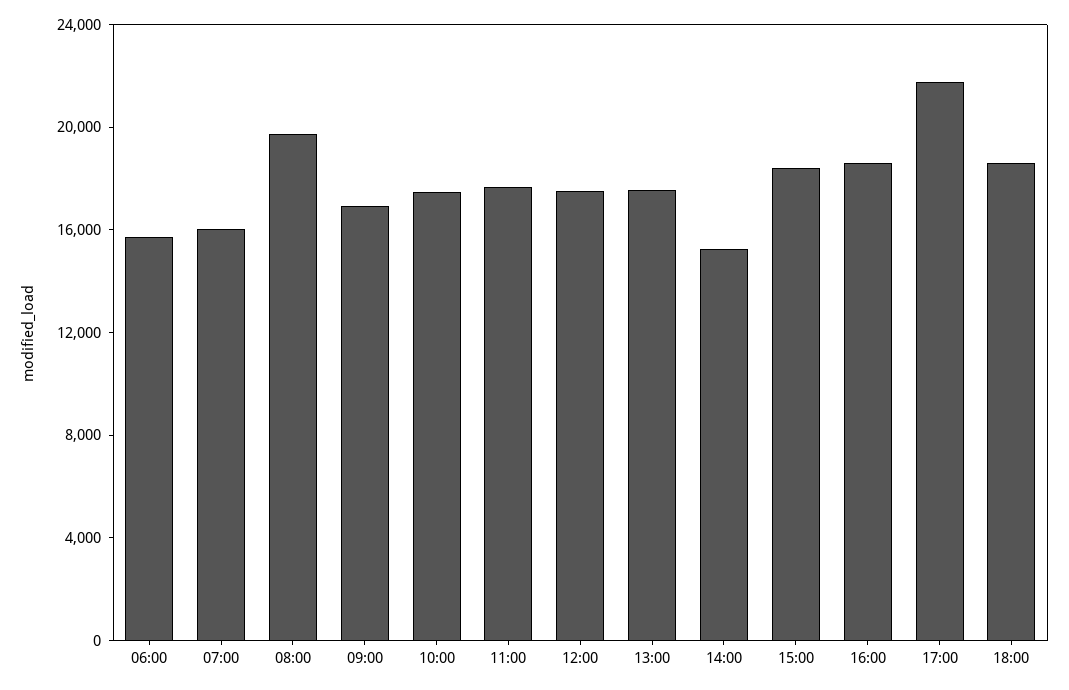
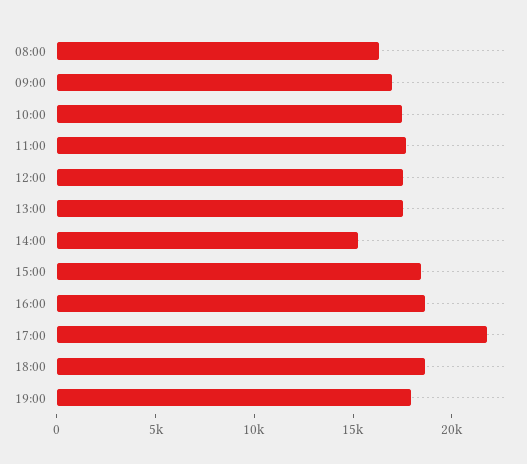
06:00: 16000 -> none
07:00: 16000 -> none
08:00: 20000 -> 16000
19:00: none -> 18000

